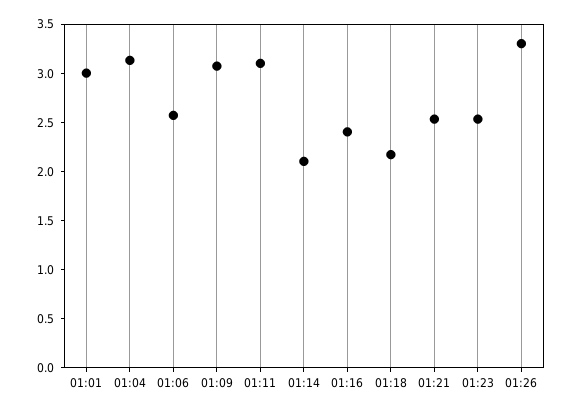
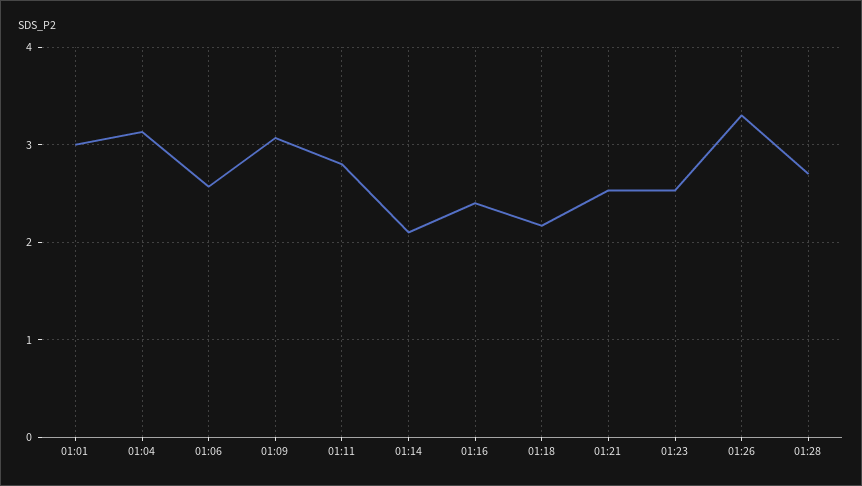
01:11: 3.1 -> 2.8
01:28: none -> 2.7

